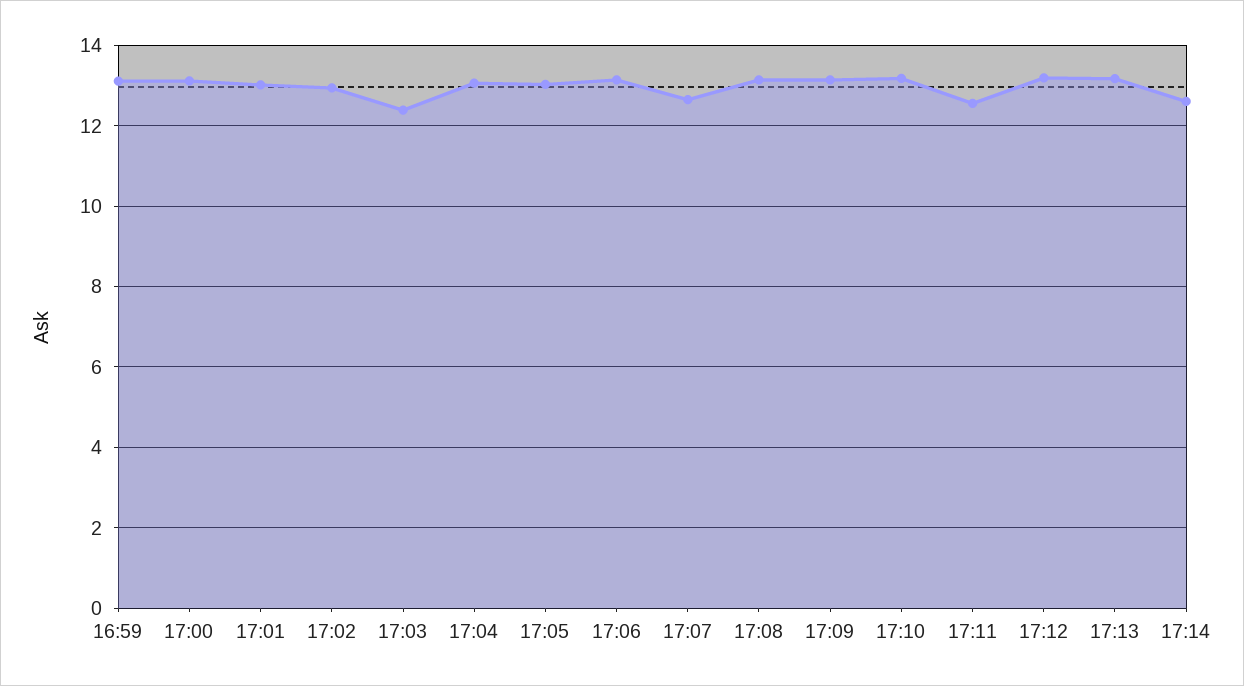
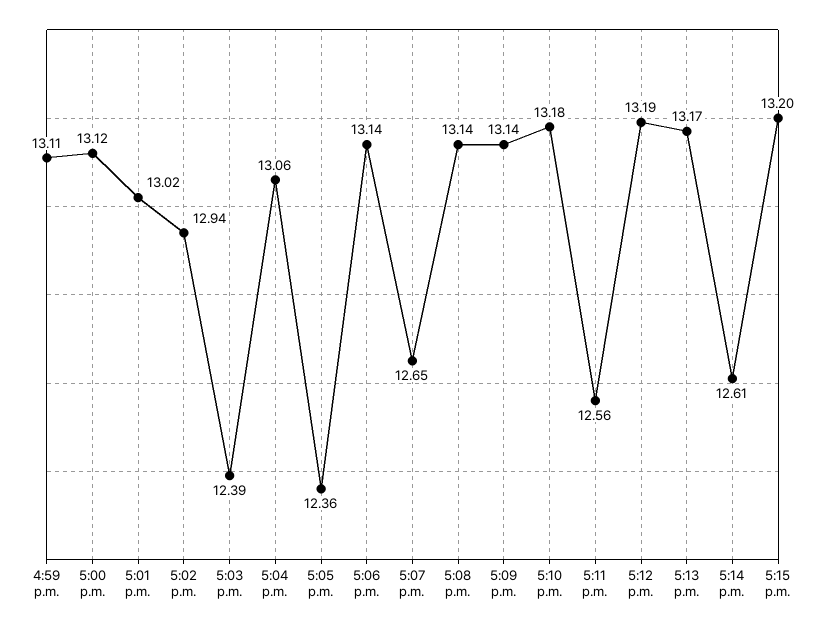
17:05: 13 -> 12.36
5:15 p.m.: none -> 13.2

